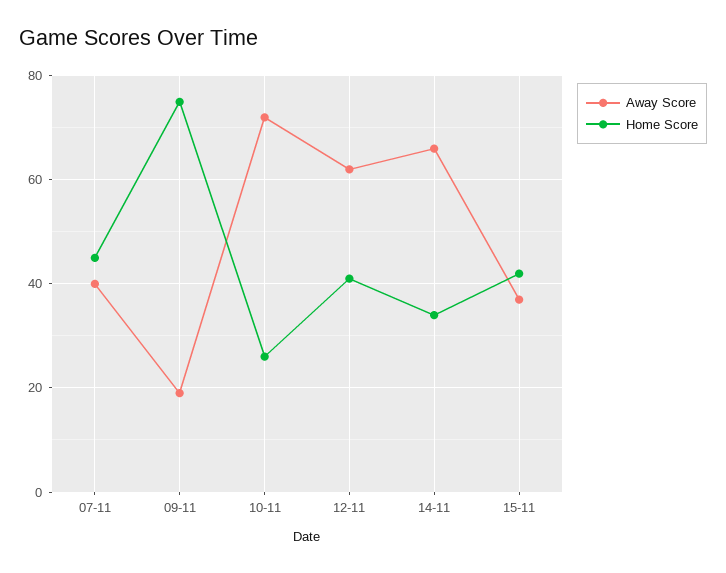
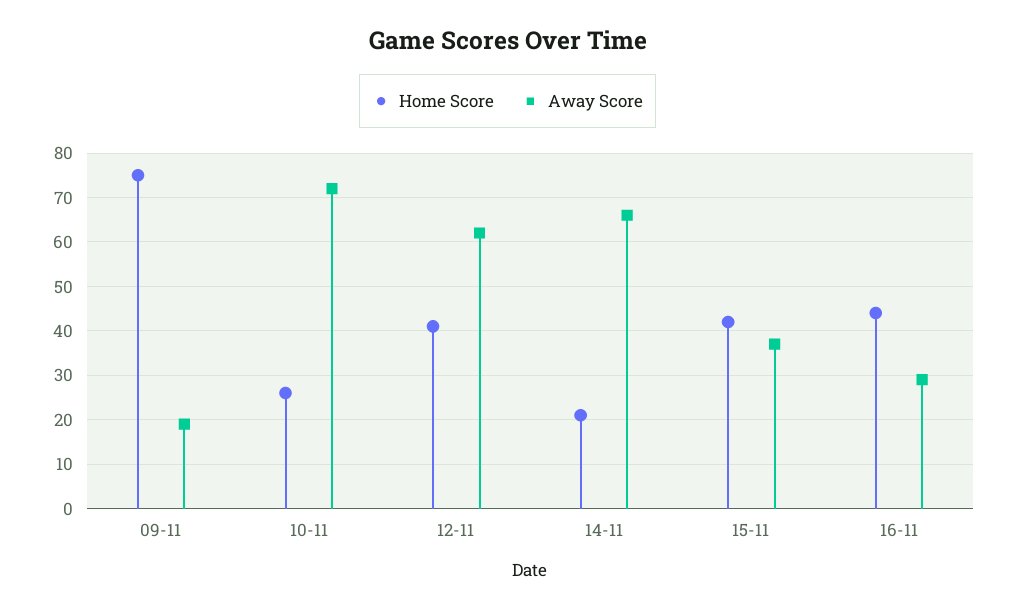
Away Score, 07-11: 40 -> none
Home Score, 07-11: 45 -> none
Home Score, 14-11: 35 -> 20
Home Score, 16-11: none -> 45
Away Score, 16-11: none -> 30

